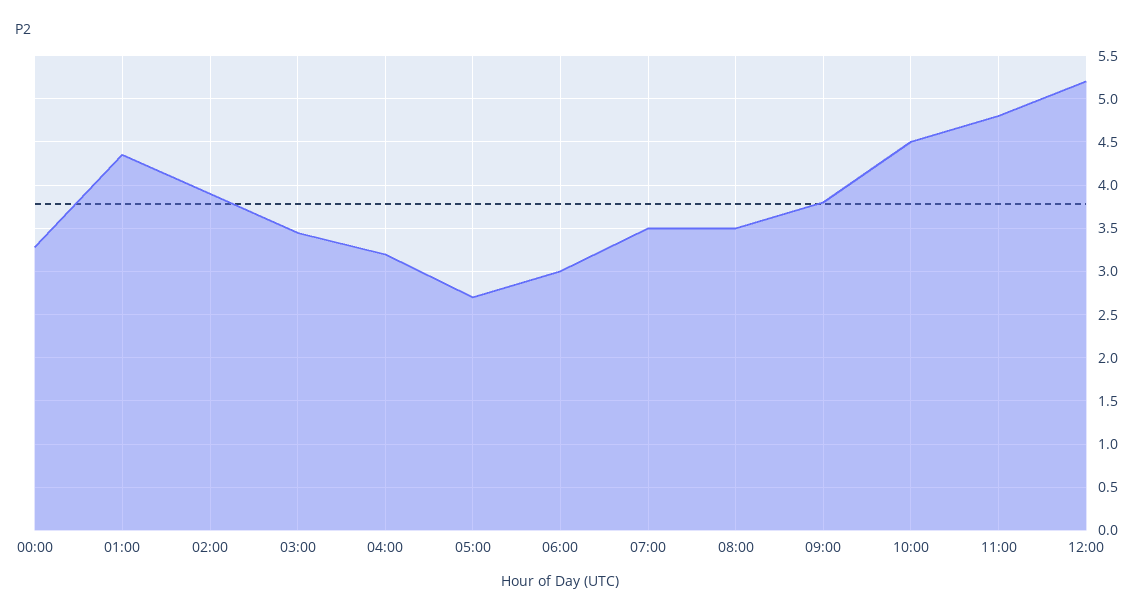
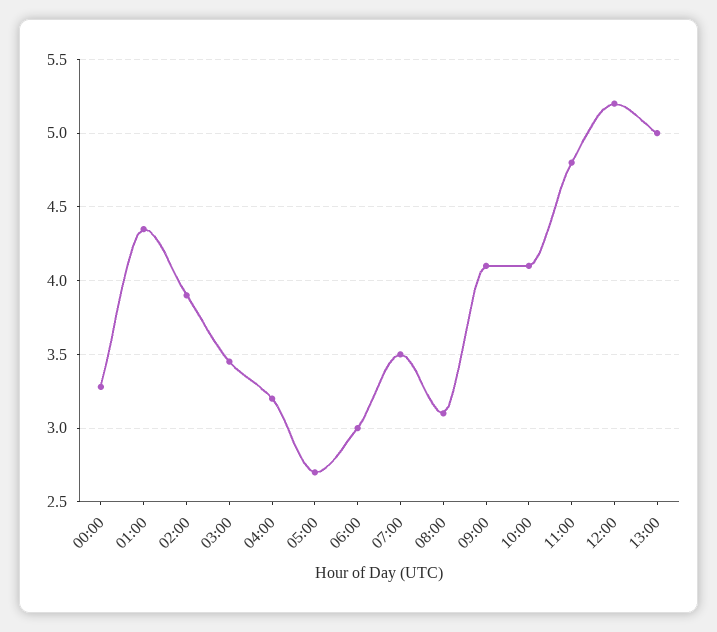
08:00: 3.5 -> 3.1
09:00: 3.8 -> 4.1
10:00: 4.5 -> 4.1
13:00: none -> 5

